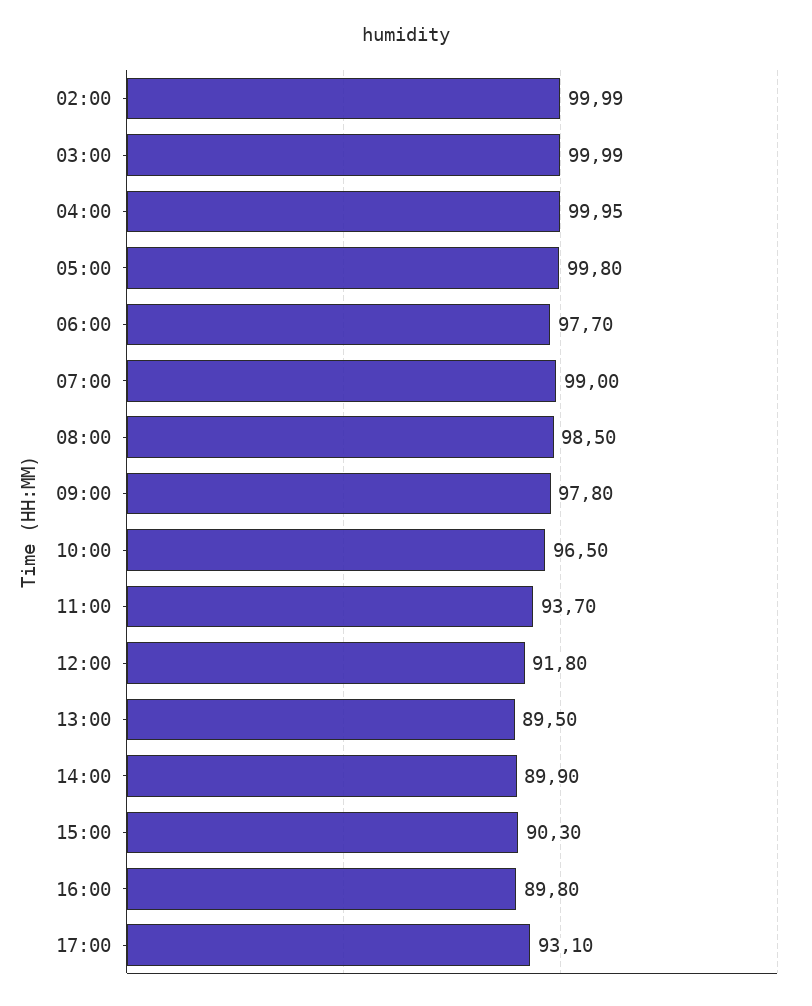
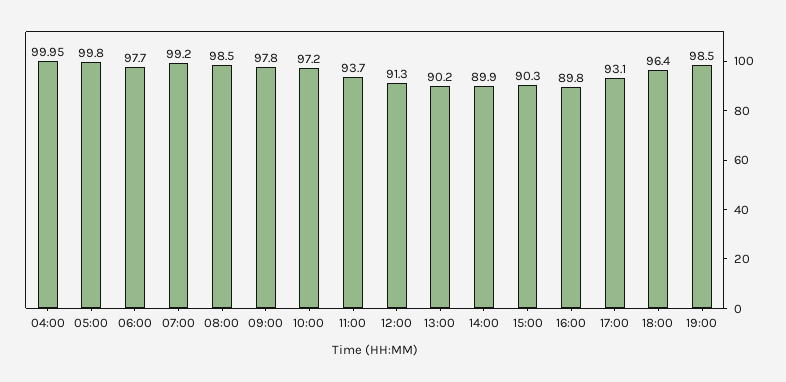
02:00: 99.99 -> none
03:00: 99.99 -> none
07:00: 99 -> 99.2
10:00: 96.5 -> 97.2
12:00: 91.8 -> 91.3
13:00: 89.5 -> 90.2
18:00: none -> 96.4
19:00: none -> 98.5

